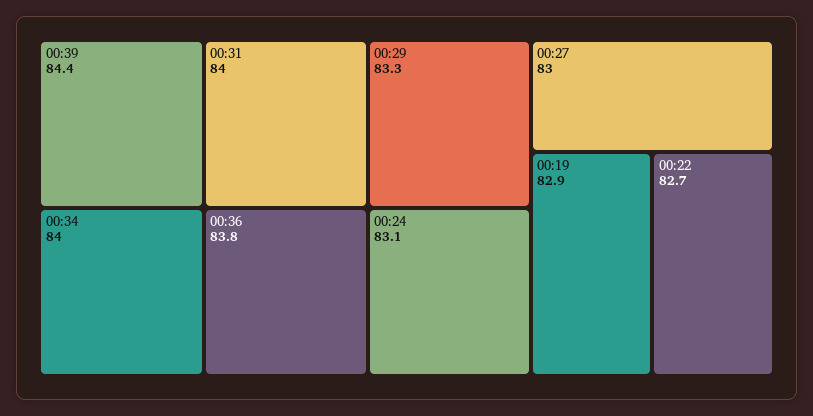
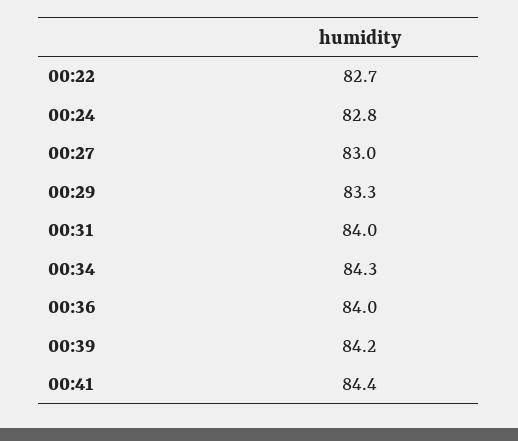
00:39: 84.4 -> 84.2
00:34: 84 -> 84.3
00:36: 83.8 -> 84
00:24: 83.1 -> 82.8
00:19: 82.9 -> none
00:41: none -> 84.4

